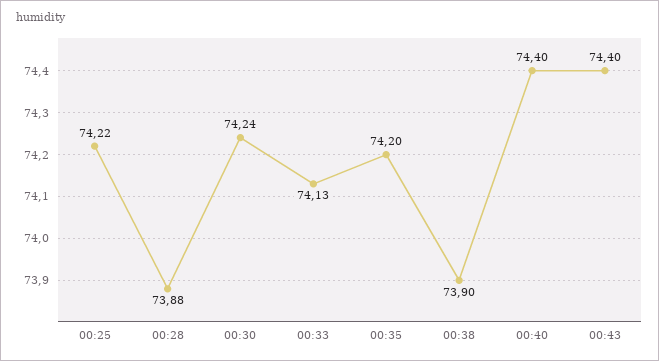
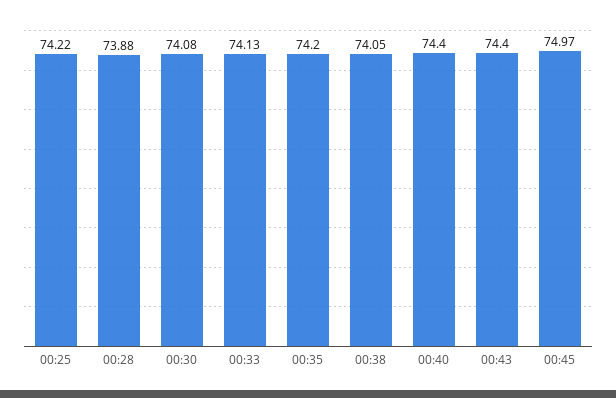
00:30: 74.24 -> 74.08
00:38: 73.9 -> 74.05
00:45: none -> 74.97

